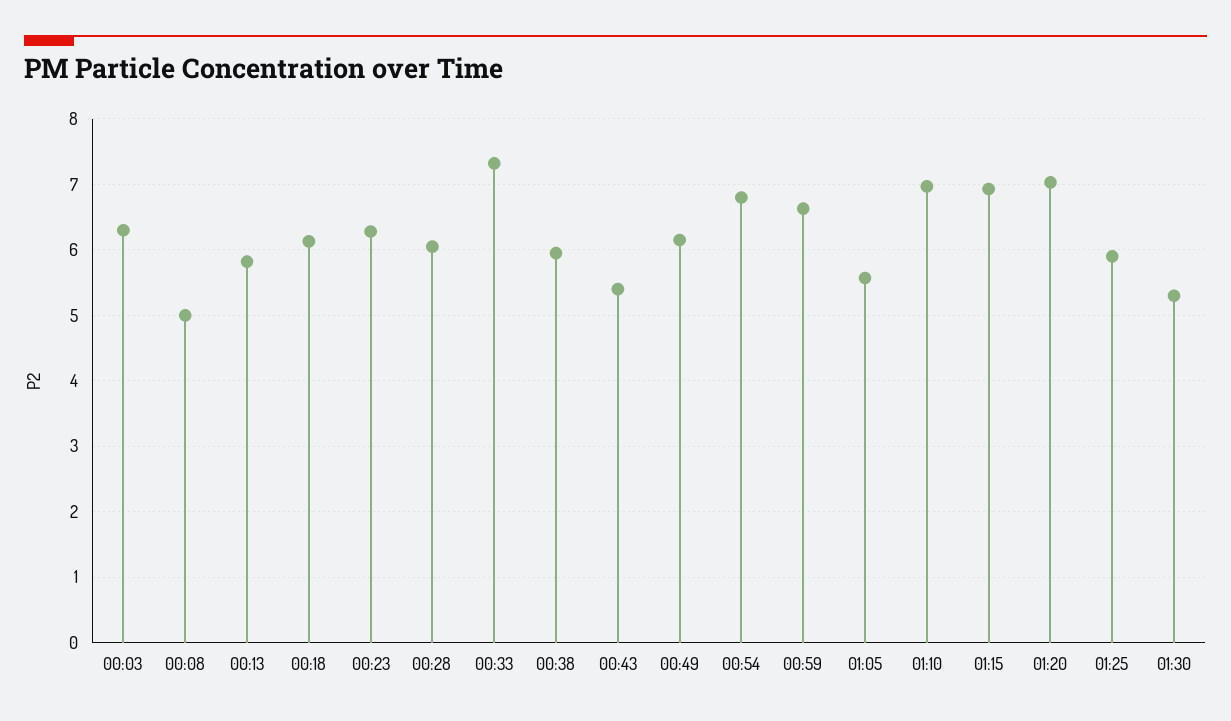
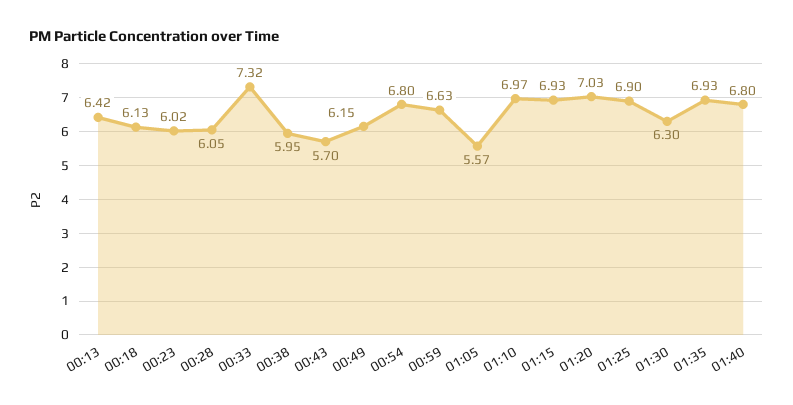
00:03: 6.3 -> none
00:08: 5 -> none
00:13: 5.8 -> 6.42
00:23: 6.3 -> 6.02
00:43: 5.4 -> 5.7
01:25: 5.9 -> 6.9
01:30: 5.3 -> 6.3
01:35: none -> 6.93
01:40: none -> 6.8

